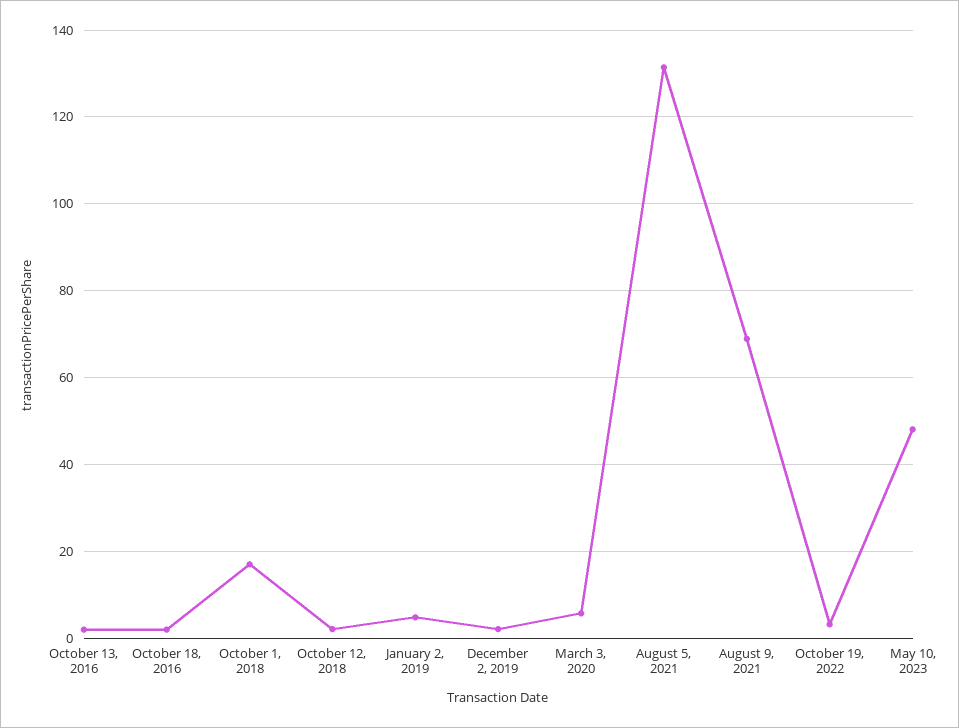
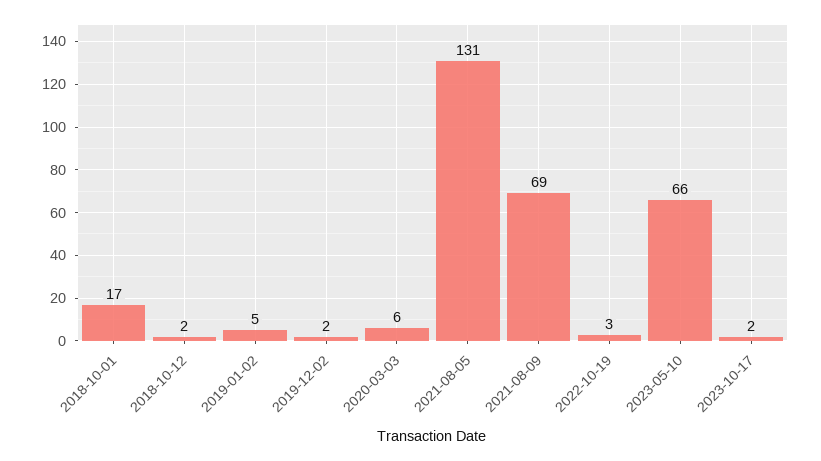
October 13, 2016: 2 -> none
October 18, 2016: 2 -> none
May 10, 2023: 48 -> 66
2023-10-17: none -> 2

